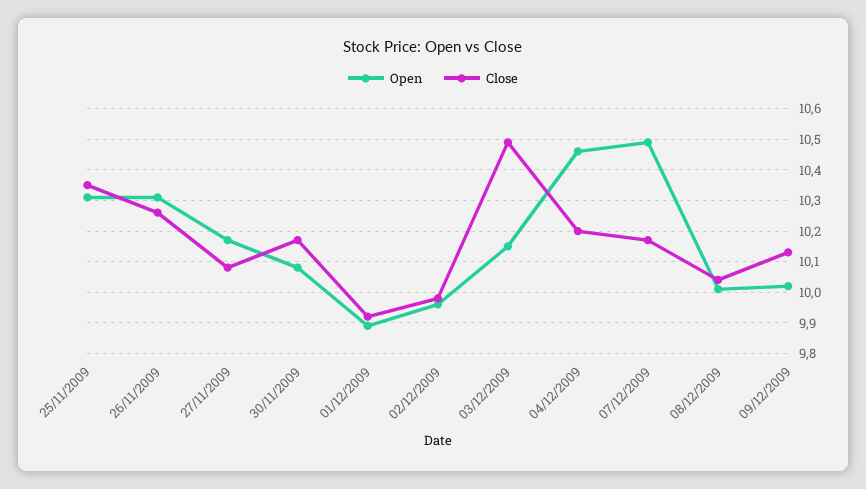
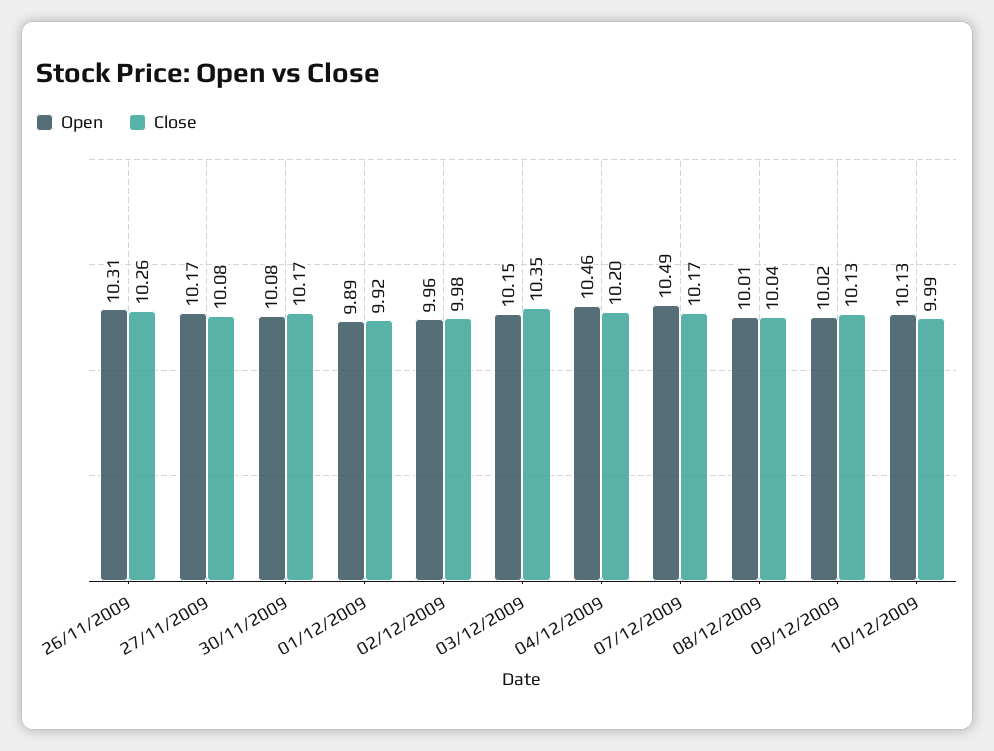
Open, 25/11/2009: 10.3 -> none
Close, 25/11/2009: 10.35 -> none
Close, 03/12/2009: 10.5 -> 10.35
Open, 10/12/2009: none -> 10.13
Close, 10/12/2009: none -> 9.99

